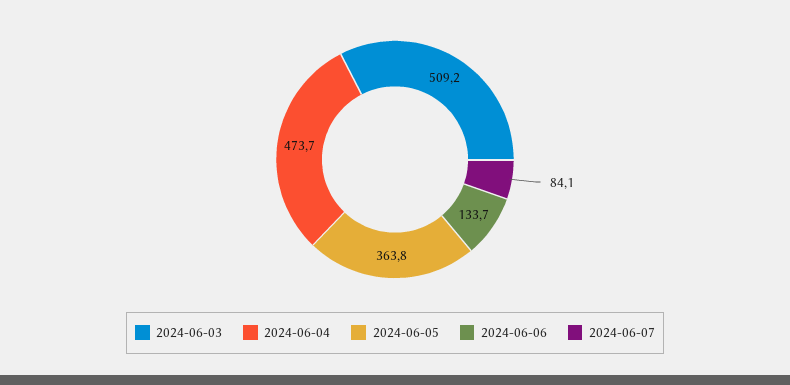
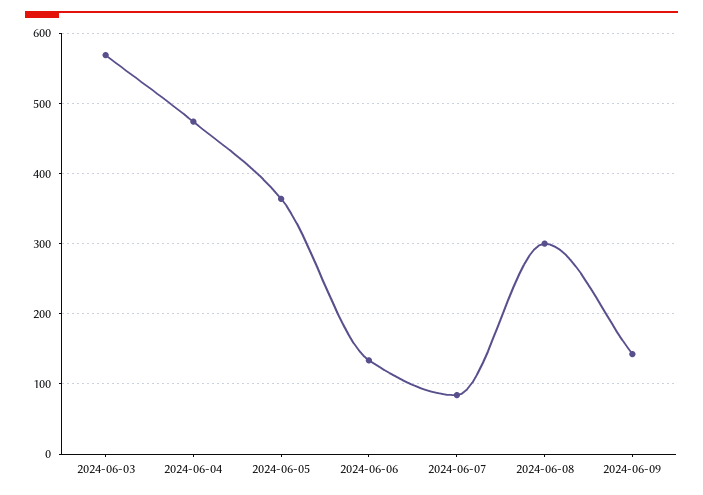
2024-06-03: 509.2 -> 570
2024-06-08: none -> 300
2024-06-09: none -> 140

